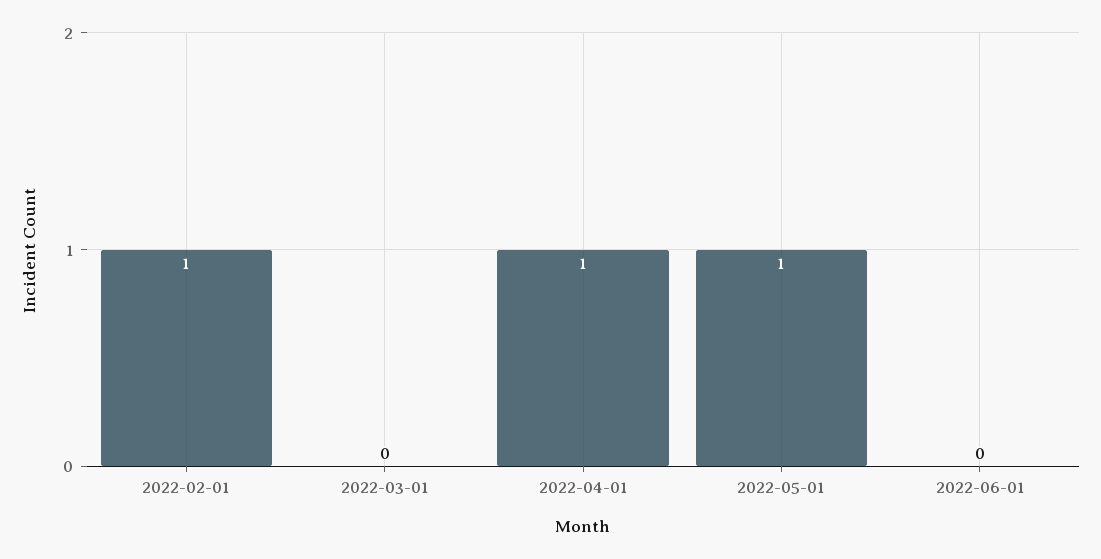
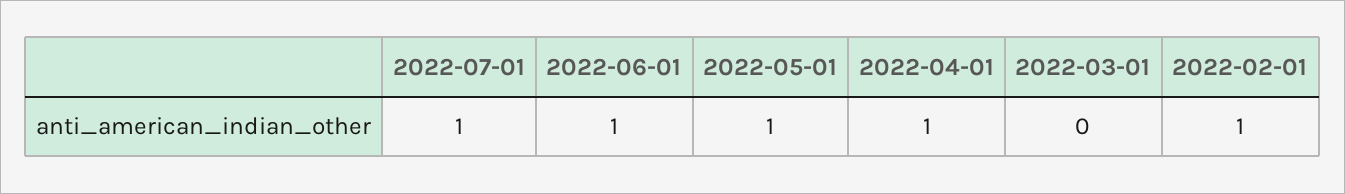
2022-06-01: 0 -> 1
2022-07-01: none -> 1

